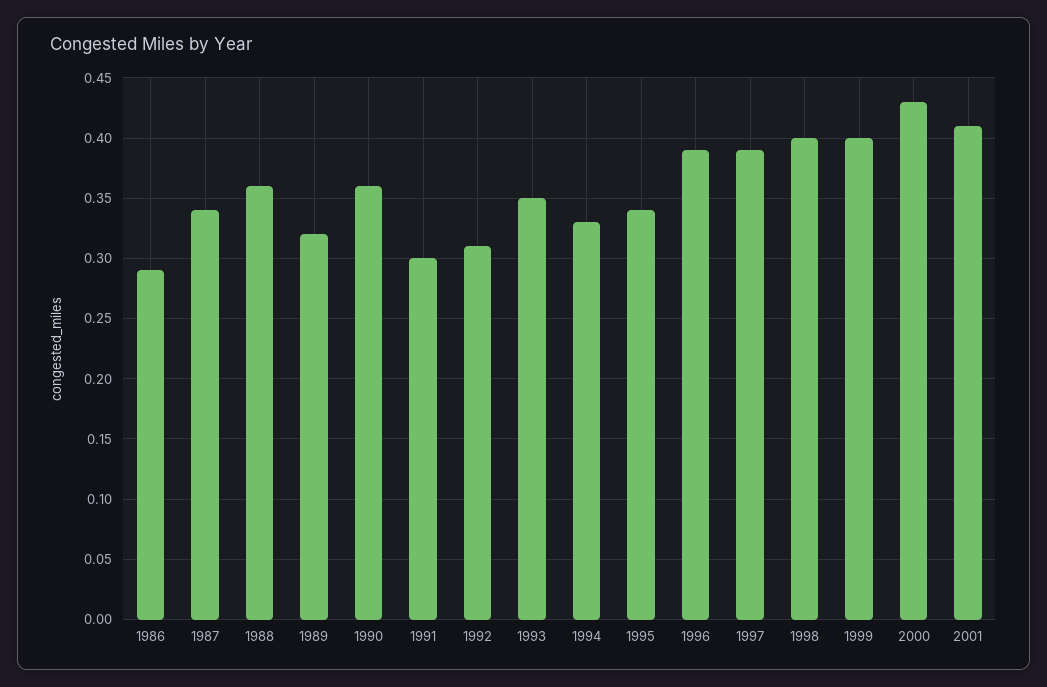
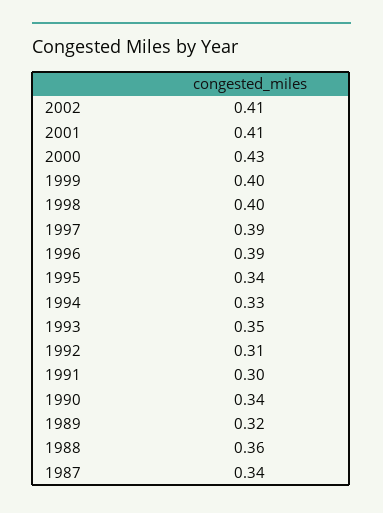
1986: 0.29 -> none
1990: 0.36 -> 0.34
2002: none -> 0.41

